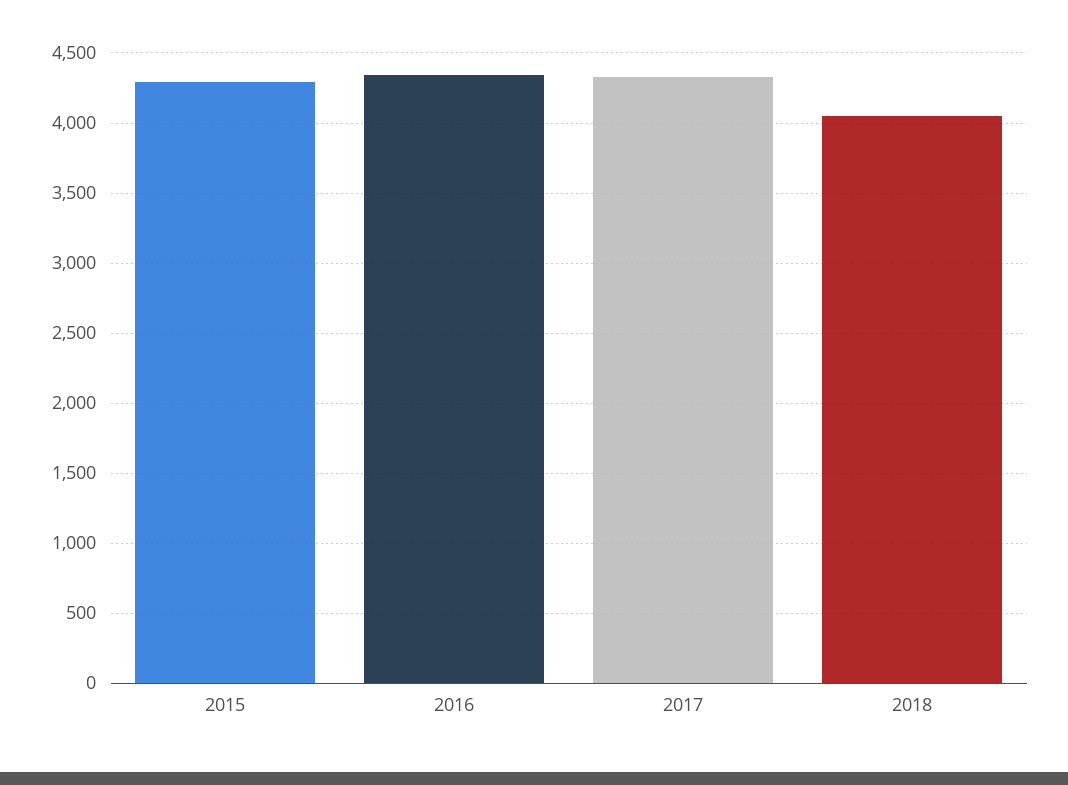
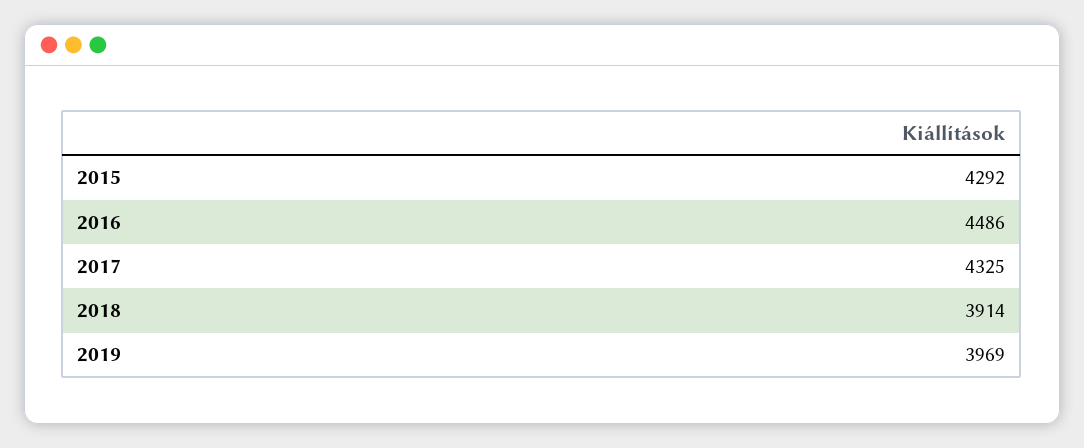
2016: 4350 -> 4486
2018: 4050 -> 3914
2019: none -> 3969

